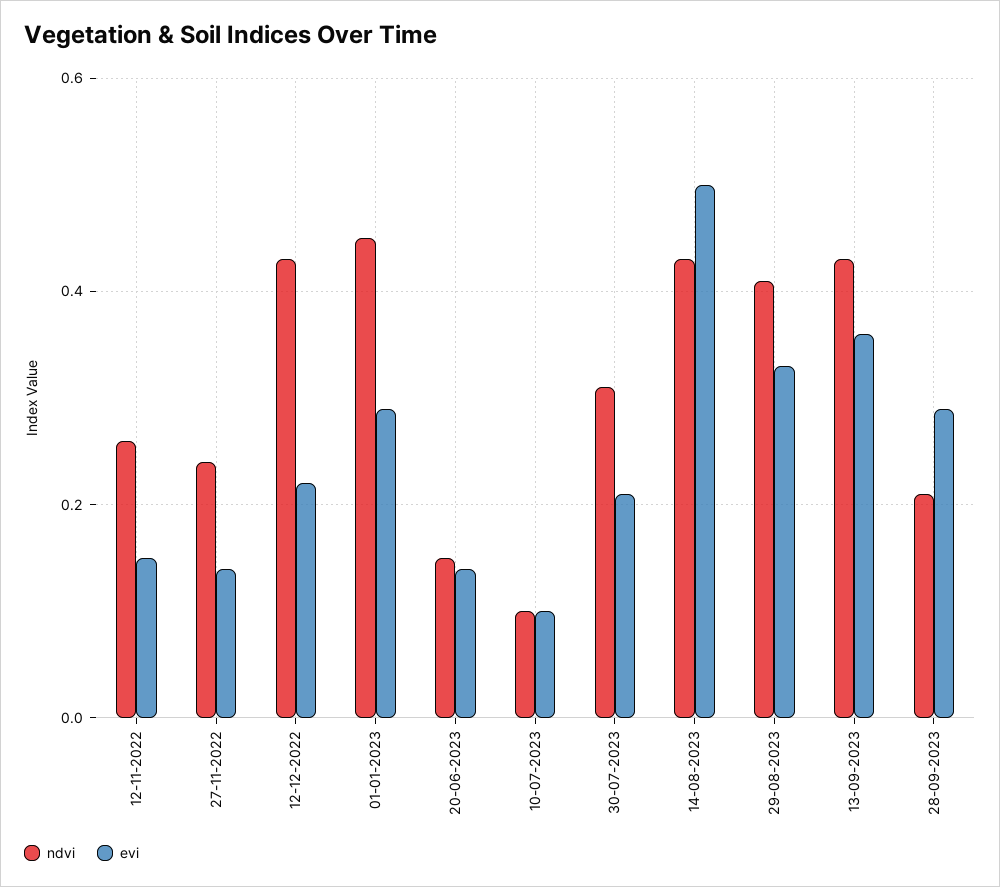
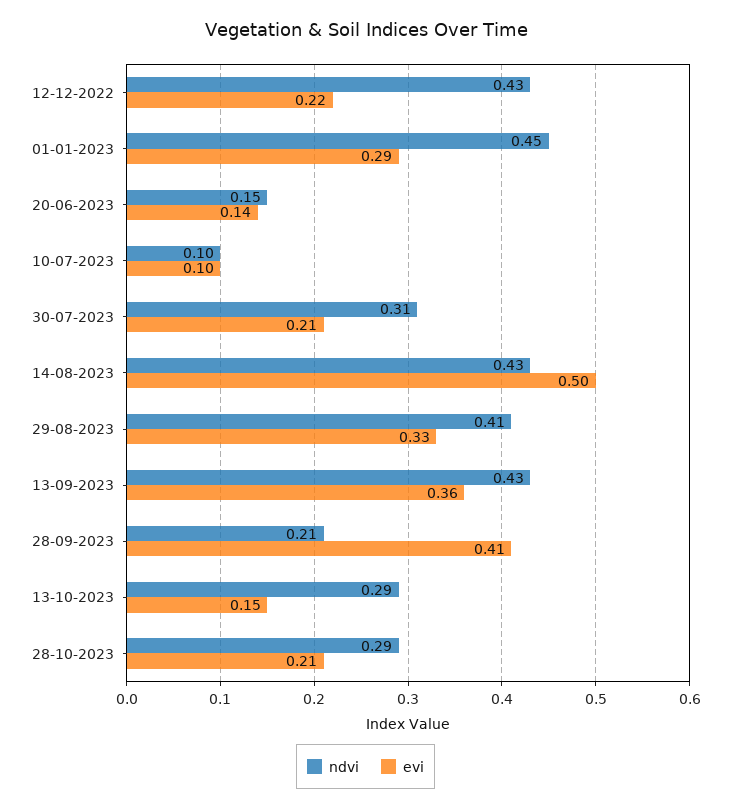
ndvi, 12-11-2022: 0.25 -> none
evi, 12-11-2022: 0.15 -> none
ndvi, 27-11-2022: 0.25 -> none
evi, 27-11-2022: 0.15 -> none
evi, 28-09-2023: 0.3 -> 0.41
ndvi, 13-10-2023: none -> 0.29
evi, 13-10-2023: none -> 0.15
ndvi, 28-10-2023: none -> 0.29
evi, 28-10-2023: none -> 0.21

